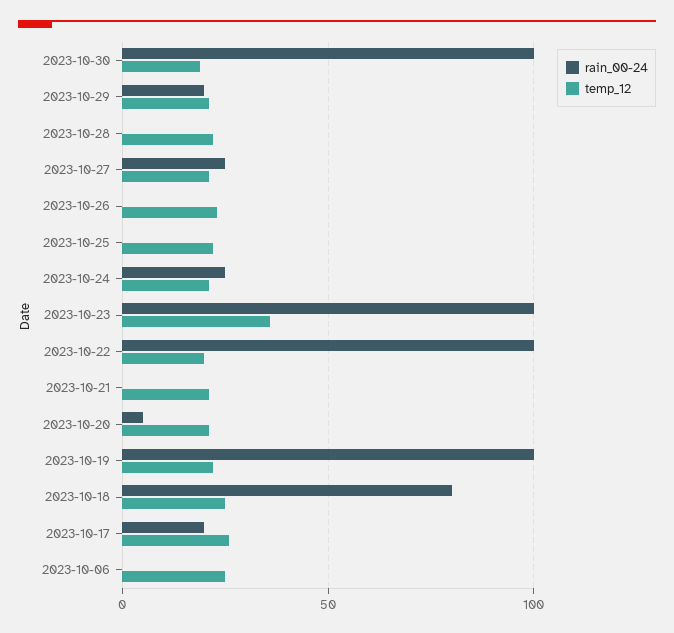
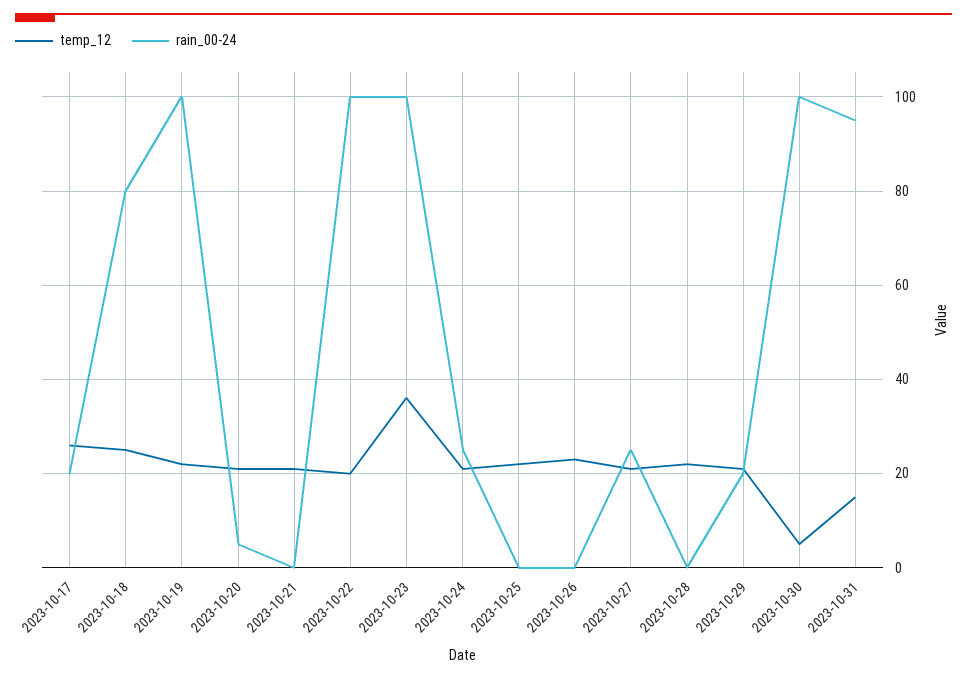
temp_12, 2023-10-30: 20 -> 5
rain_00-24, 2023-10-06: 0 -> none
temp_12, 2023-10-06: 25 -> none
temp_12, 2023-10-31: none -> 15
rain_00-24, 2023-10-31: none -> 95

